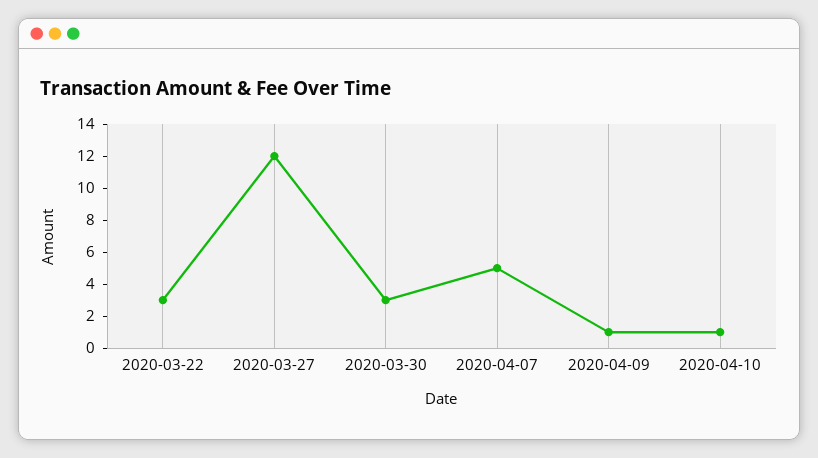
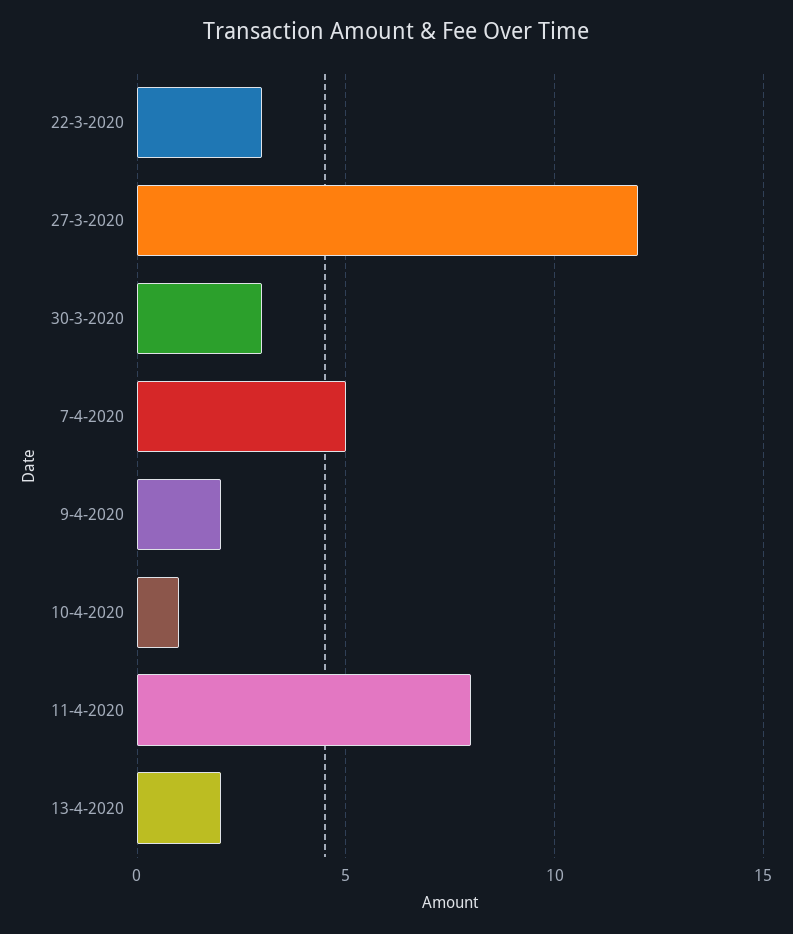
2020-04-09: 1 -> 2
11-4-2020: none -> 8
13-4-2020: none -> 2

